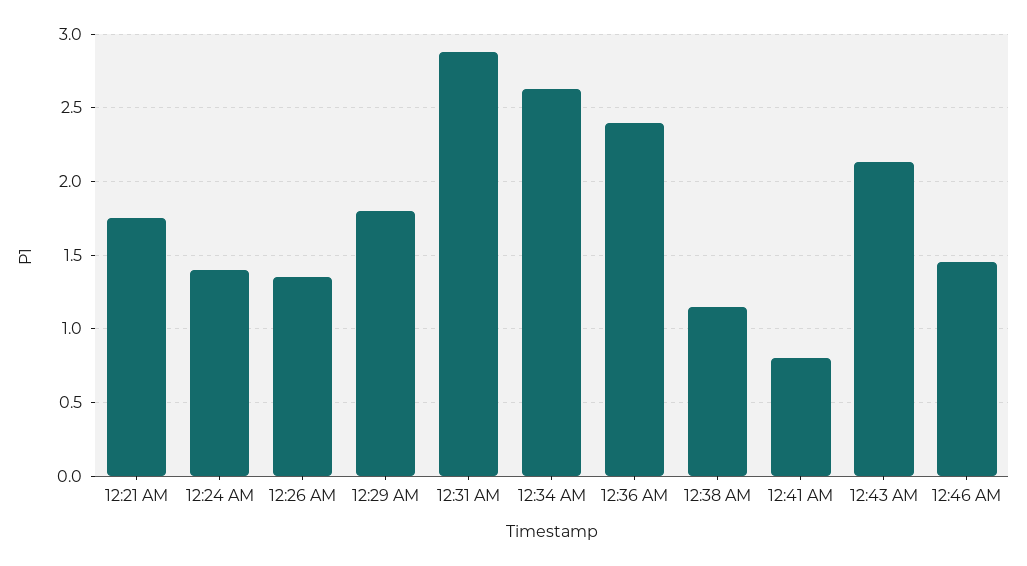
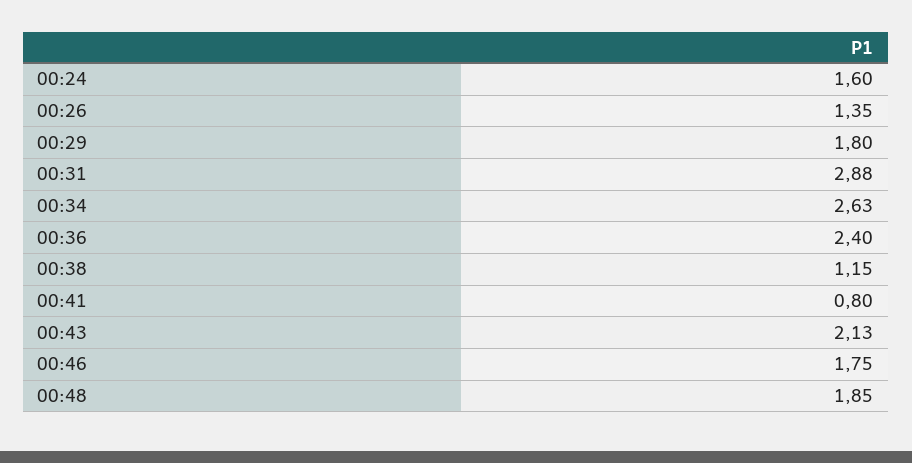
12:21 AM: 1.75 -> none
12:24 AM: 1.4 -> 1.6
12:46 AM: 1.45 -> 1.75
00:48: none -> 1.85

